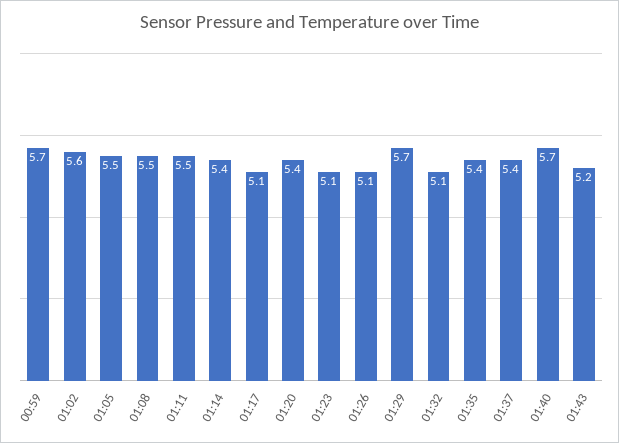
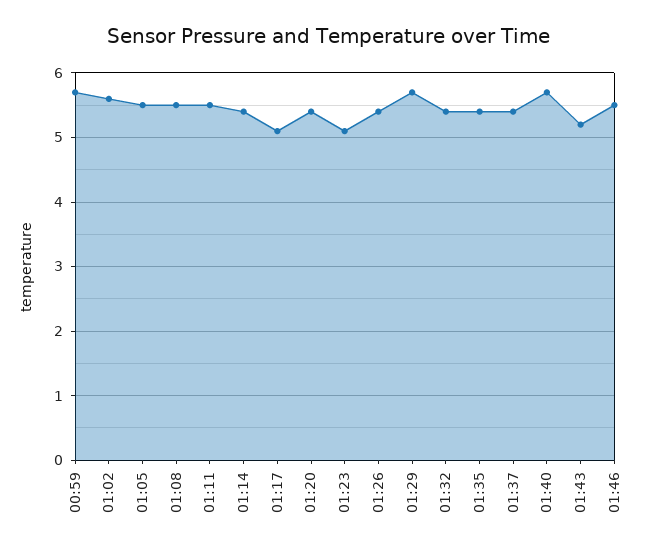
01:26: 5.1 -> 5.4
01:32: 5.1 -> 5.4
01:46: none -> 5.5

